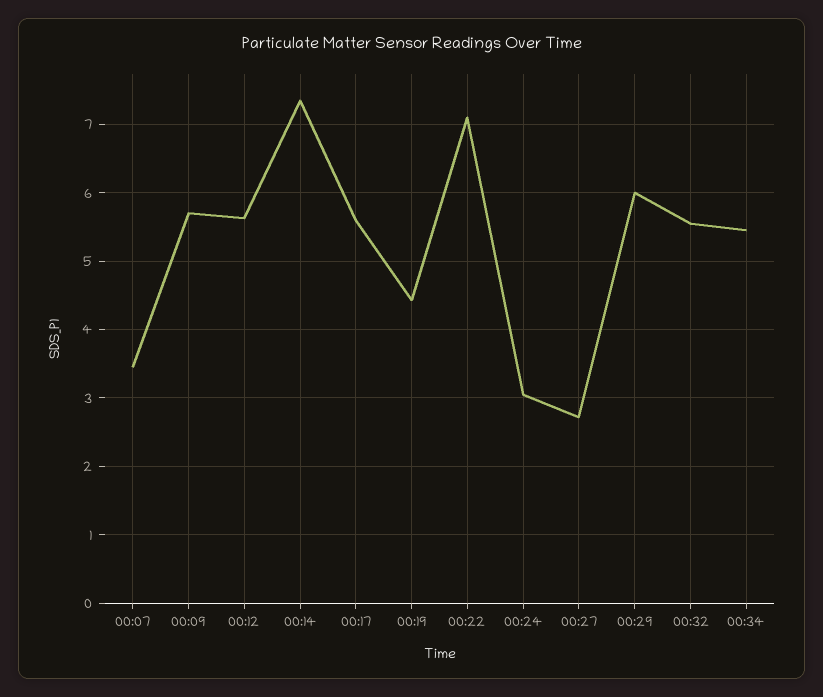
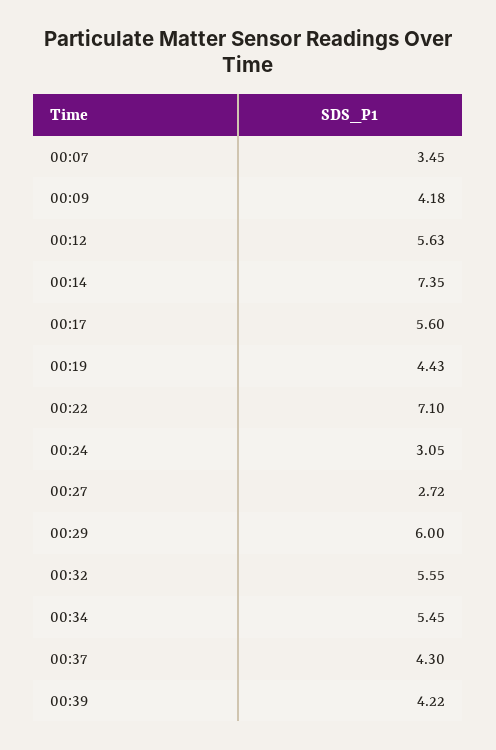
00:09: 5.7 -> 4.18
00:37: none -> 4.3
00:39: none -> 4.22

